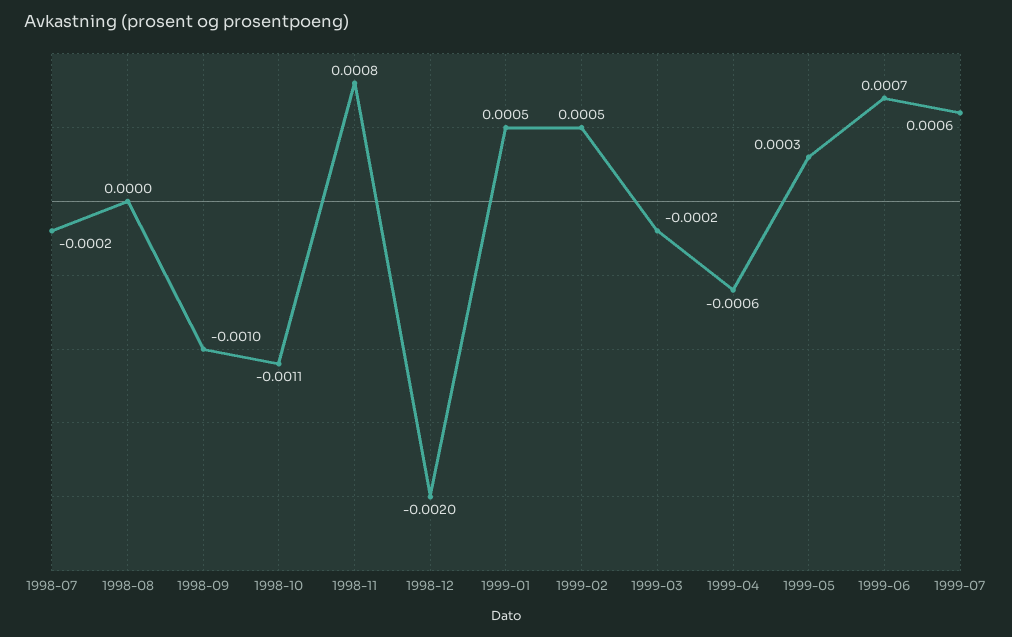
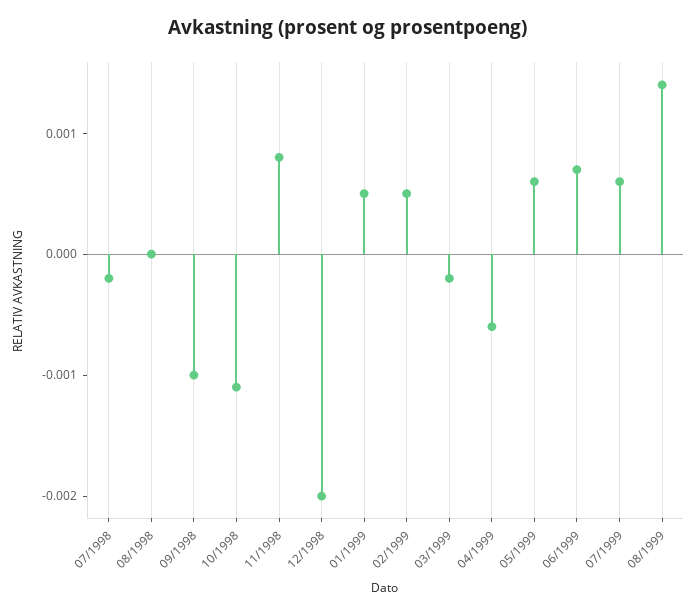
1999-05: 0.0003 -> 0.0006
08/1999: none -> 0.0014

